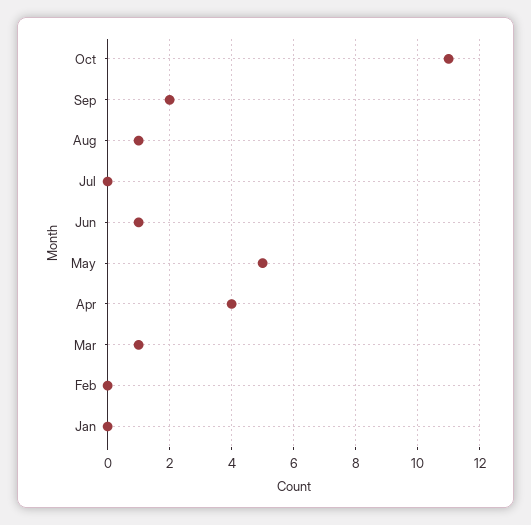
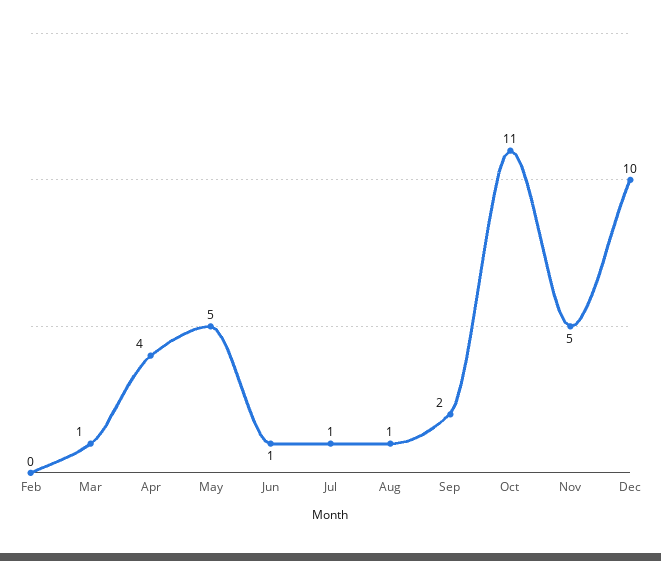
Jul: 0 -> 1
Jan: 0 -> none
Nov: none -> 5
Dec: none -> 10

